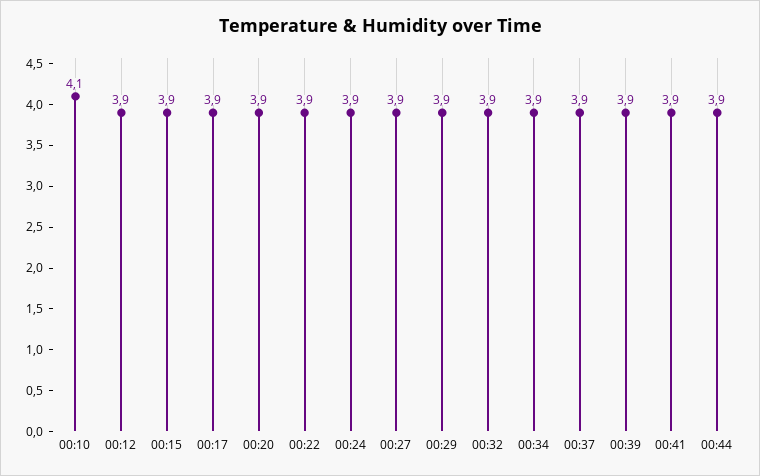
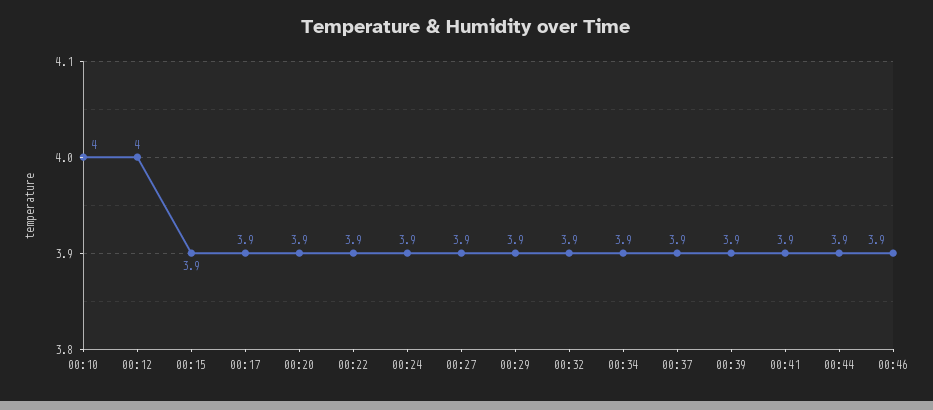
00:10: 4.1 -> 4
00:12: 3.9 -> 4
00:46: none -> 3.9

